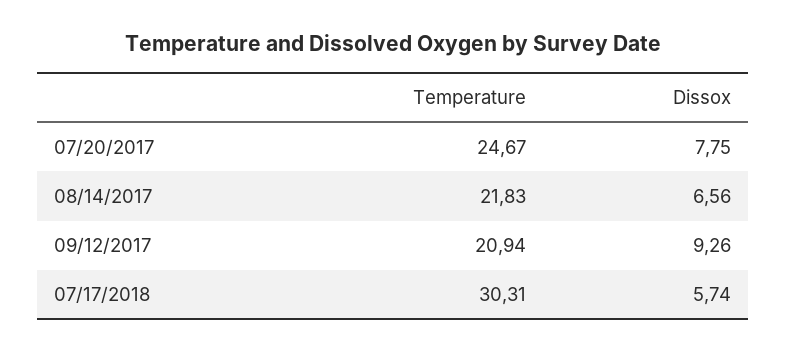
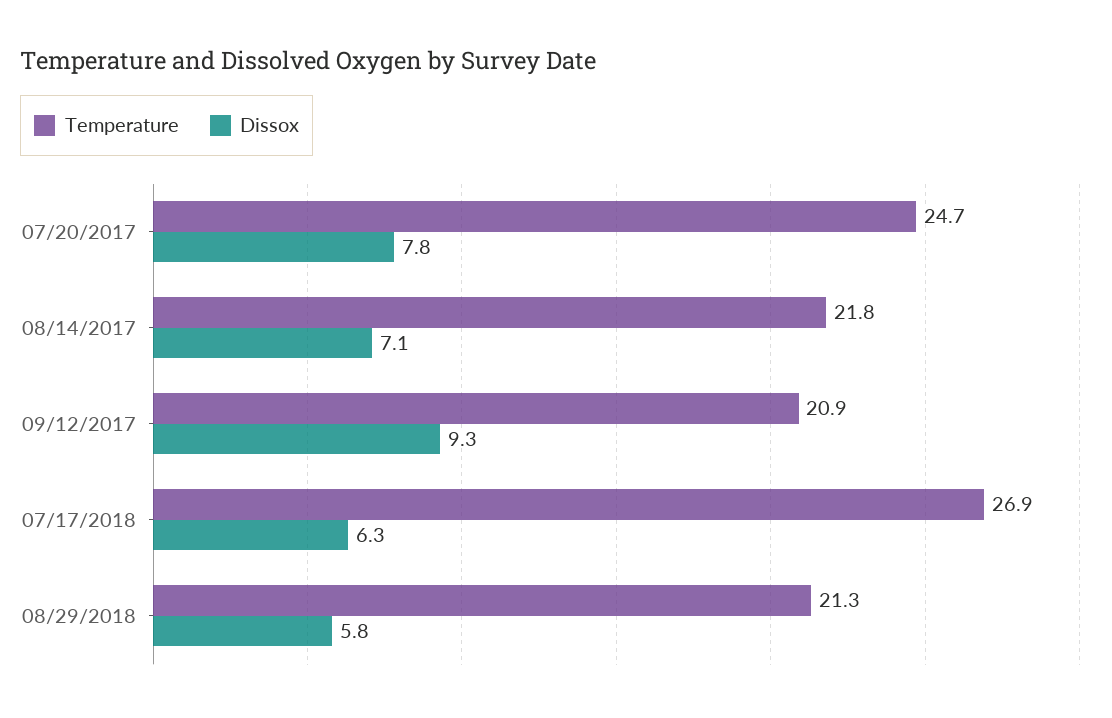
Dissox, 08/14/2017: 6.56 -> 7.1
Temperature, 07/17/2018: 30.31 -> 26.9
Dissox, 07/17/2018: 5.74 -> 6.3
Temperature, 08/29/2018: none -> 21.3
Dissox, 08/29/2018: none -> 5.8

